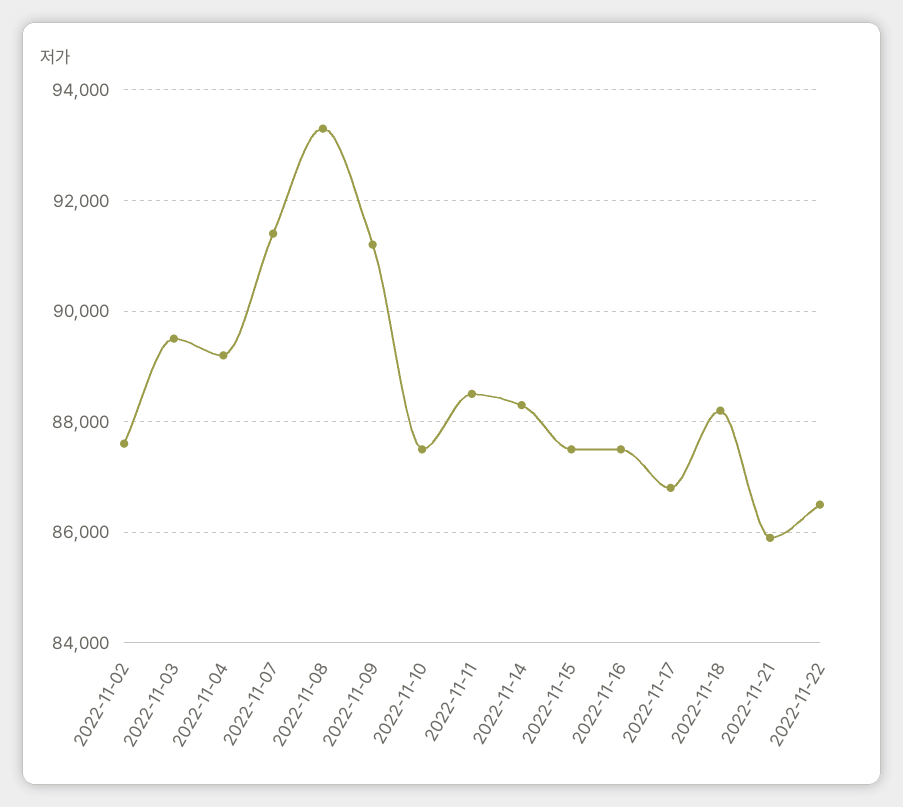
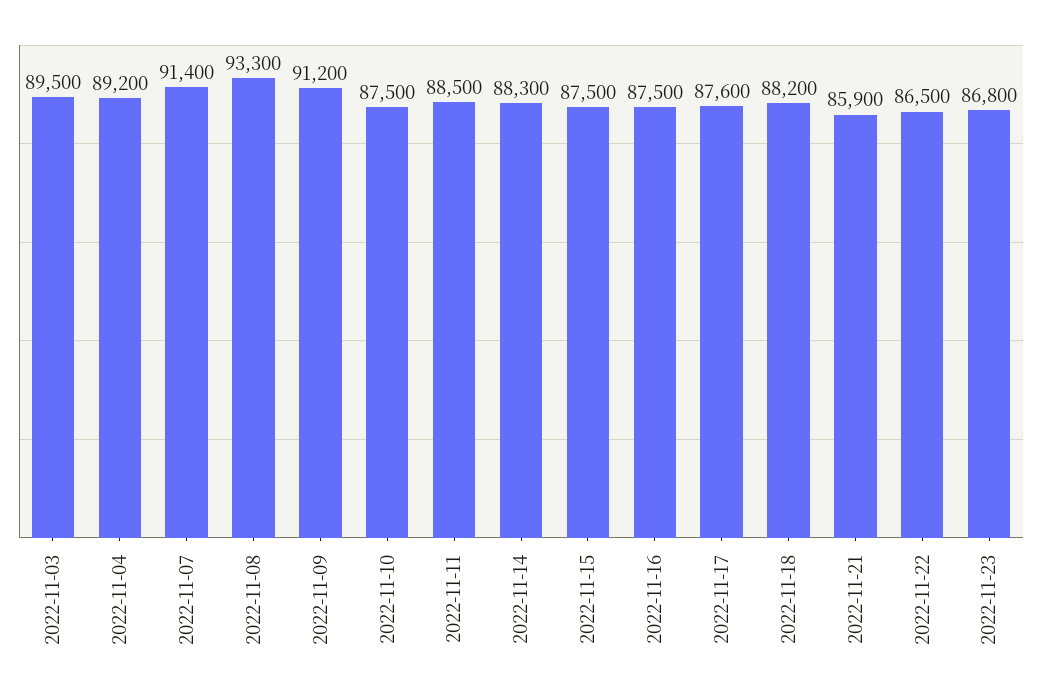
2022-11-02: 87600 -> none
2022-11-17: 86800 -> 87600
2022-11-23: none -> 86800

